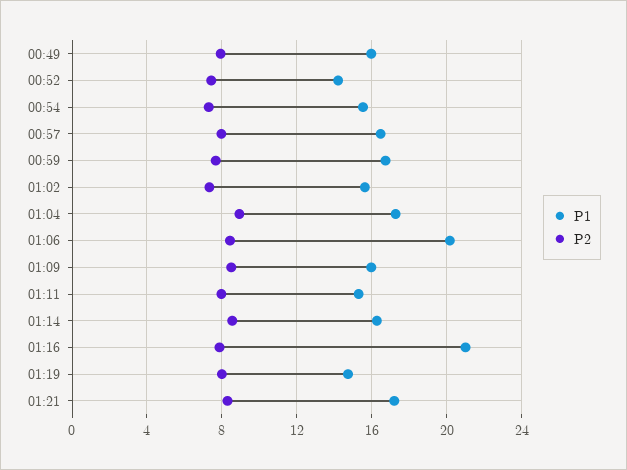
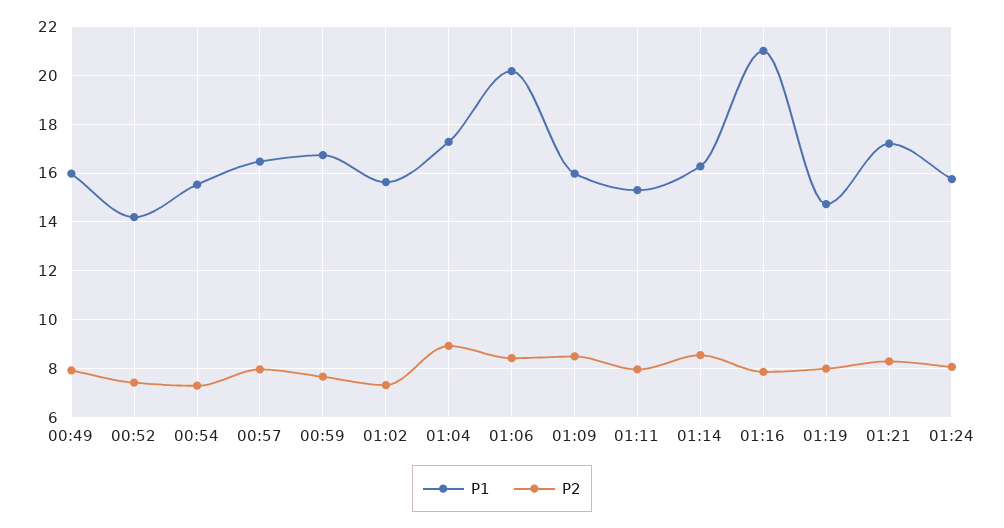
P1, 01:24: none -> 15.75
P2, 01:24: none -> 8

